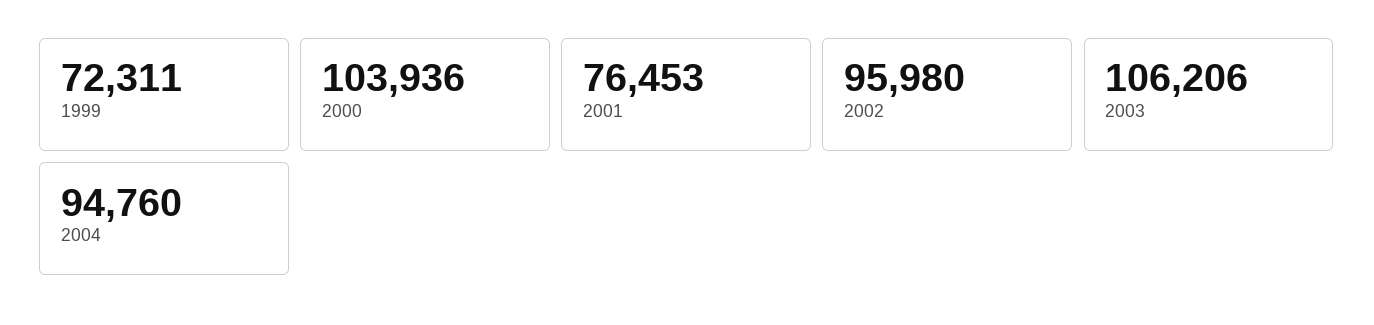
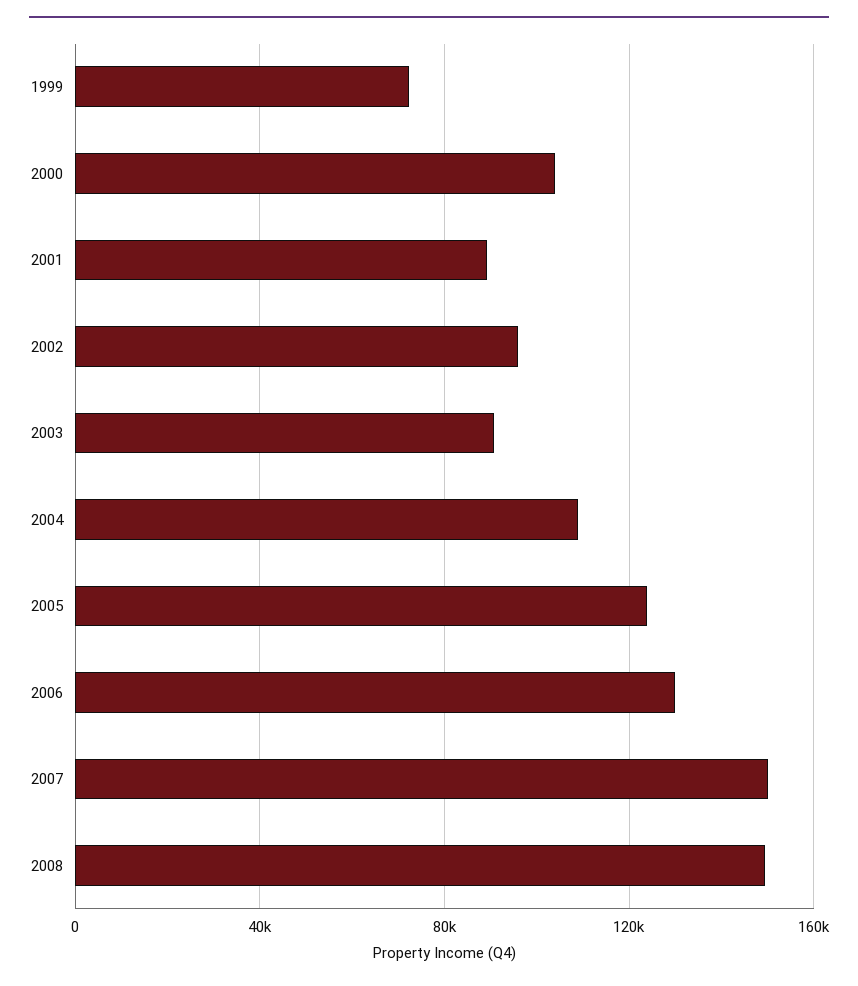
2001: 76453 -> 90000
2003: 106206 -> 90000
2004: 94760 -> 110000
2005: none -> 125000
2006: none -> 130000
2007: none -> 150000
2008: none -> 150000

